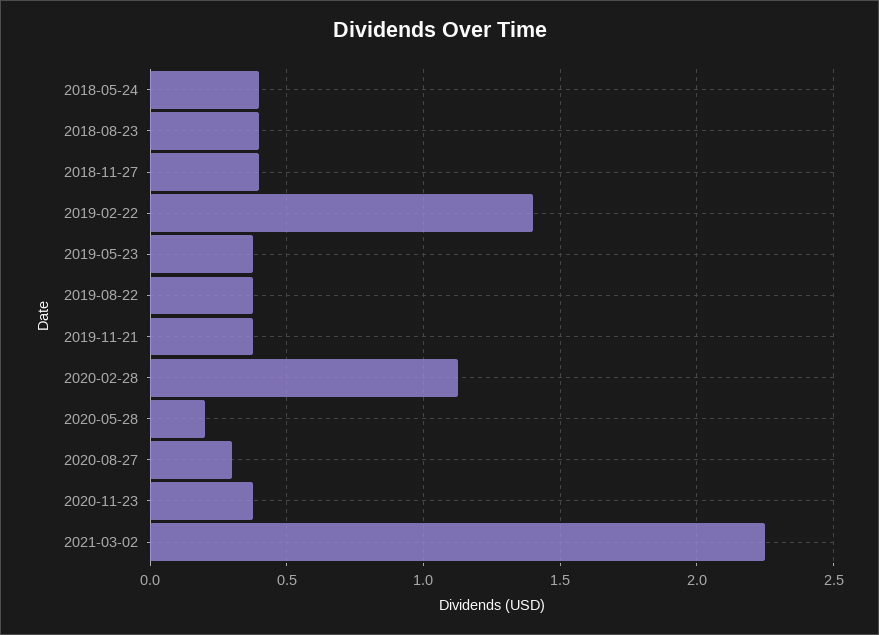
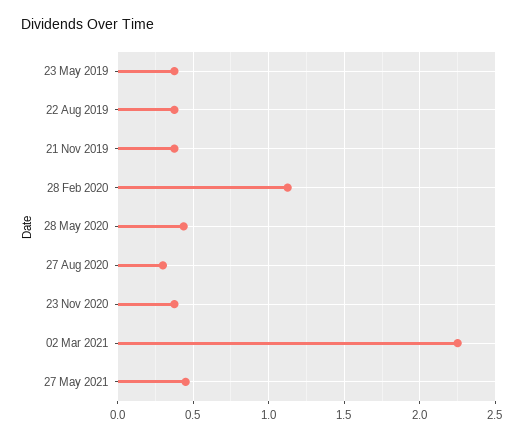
2018-05-24: 0.4 -> none
2018-08-23: 0.4 -> none
2018-11-27: 0.4 -> none
2019-02-22: 1.4 -> none
2020-05-28: 0.2 -> 0.45
27 May 2021: none -> 0.45

